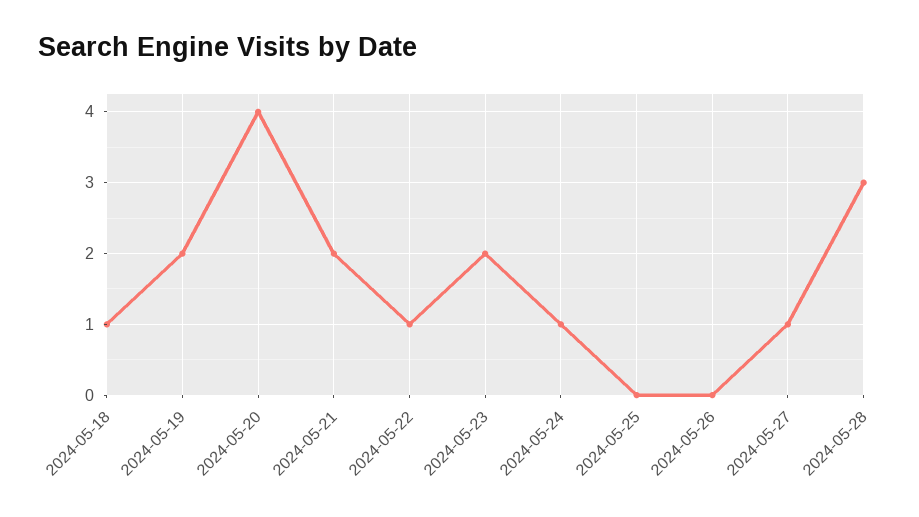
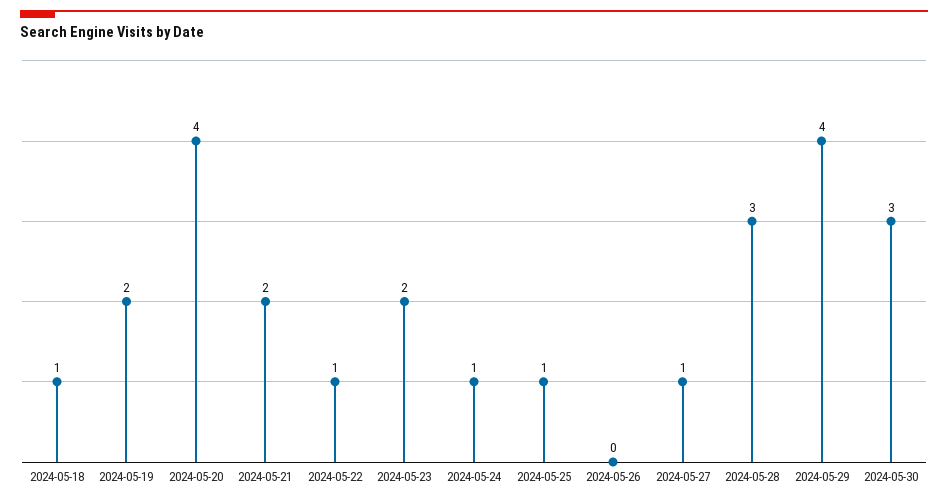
2024-05-25: 0 -> 1
2024-05-29: none -> 4
2024-05-30: none -> 3

